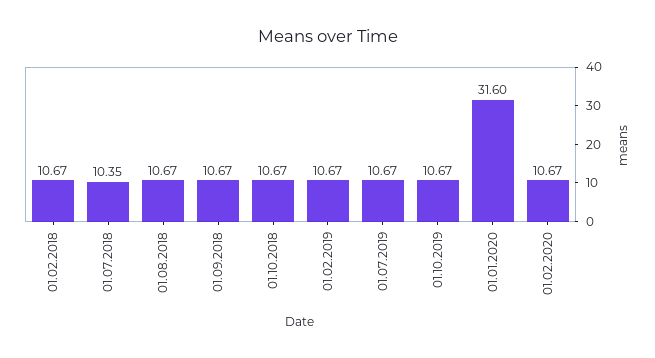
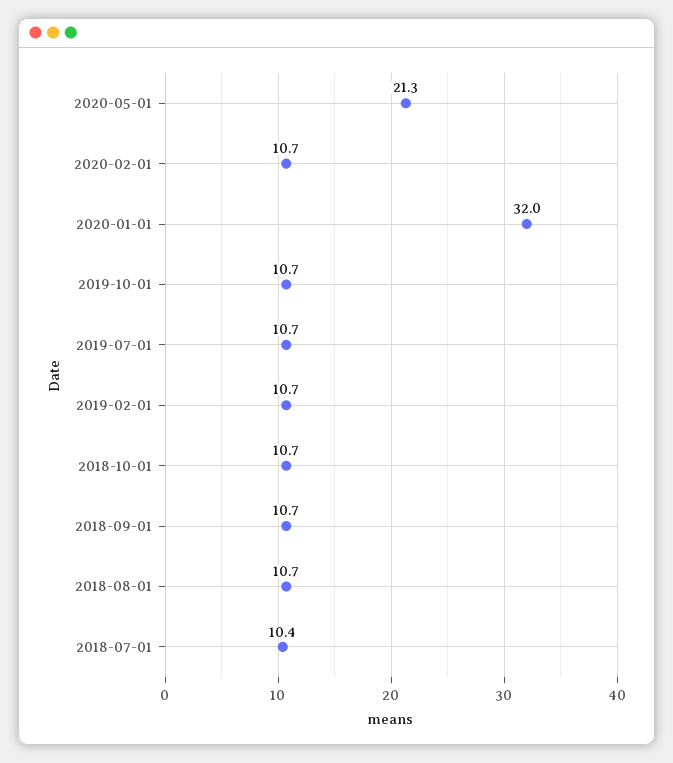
01.02.2018: 10.67 -> none
01.01.2020: 31.6 -> 32
2020-05-01: none -> 21.3

